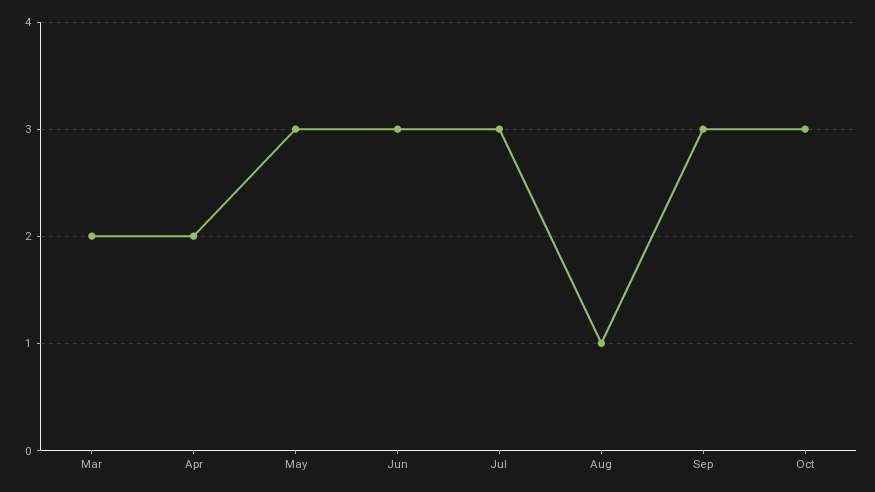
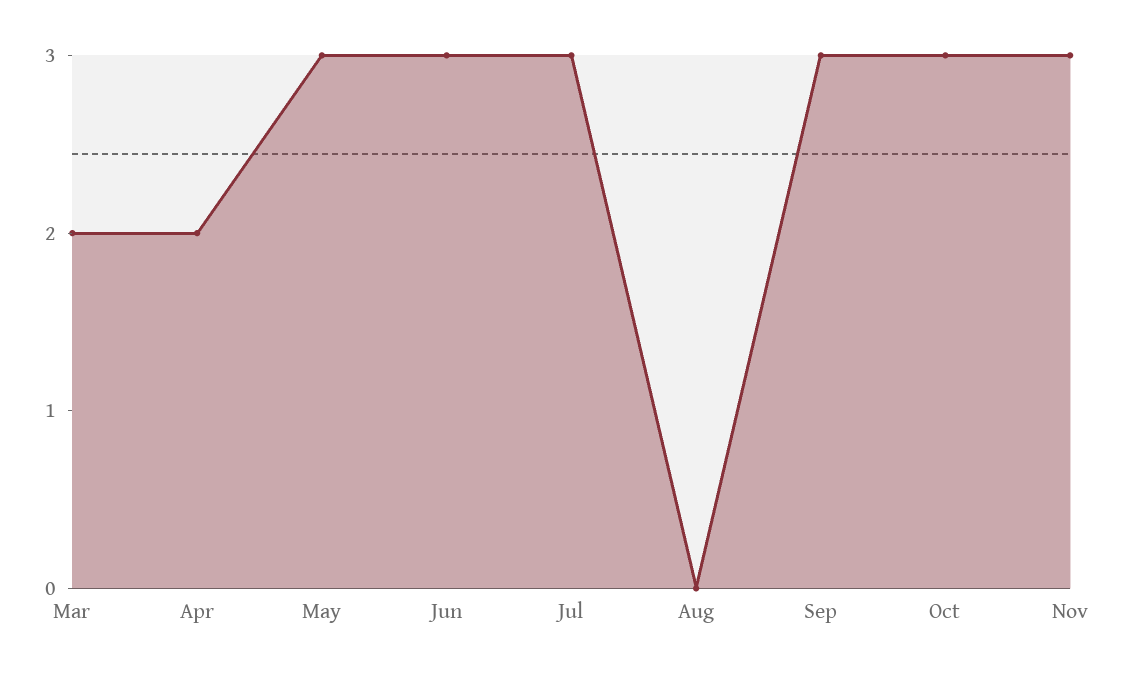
Aug: 1 -> 0
Nov: none -> 3

